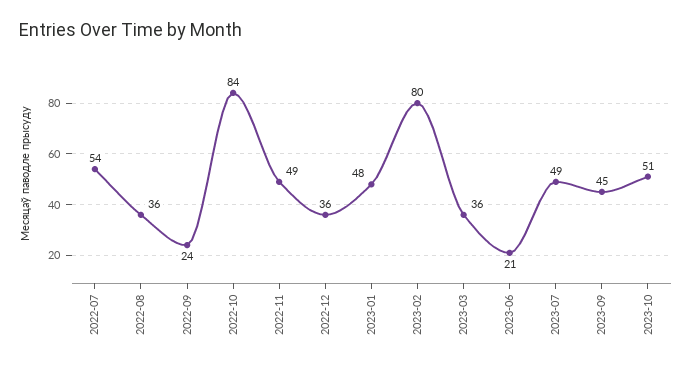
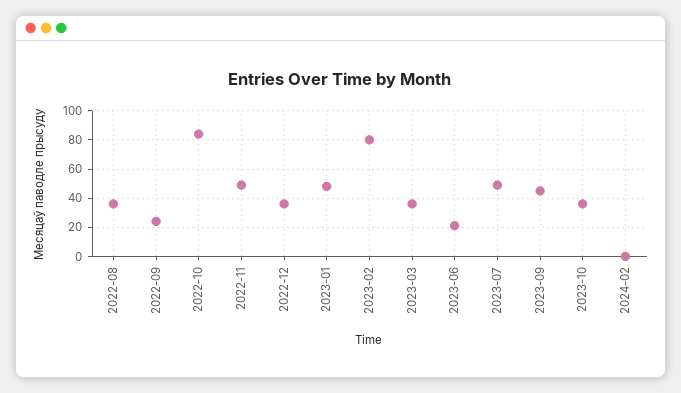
2022-07: 54 -> none
2023-10: 51 -> 35
2024-02: none -> 0

